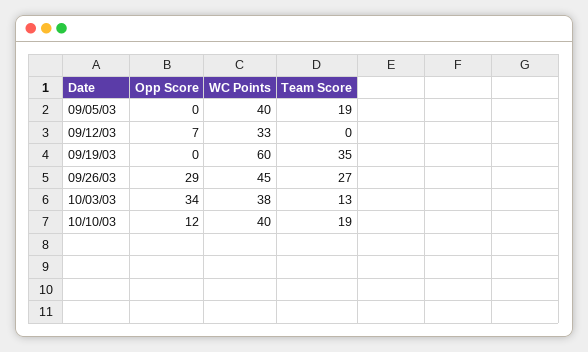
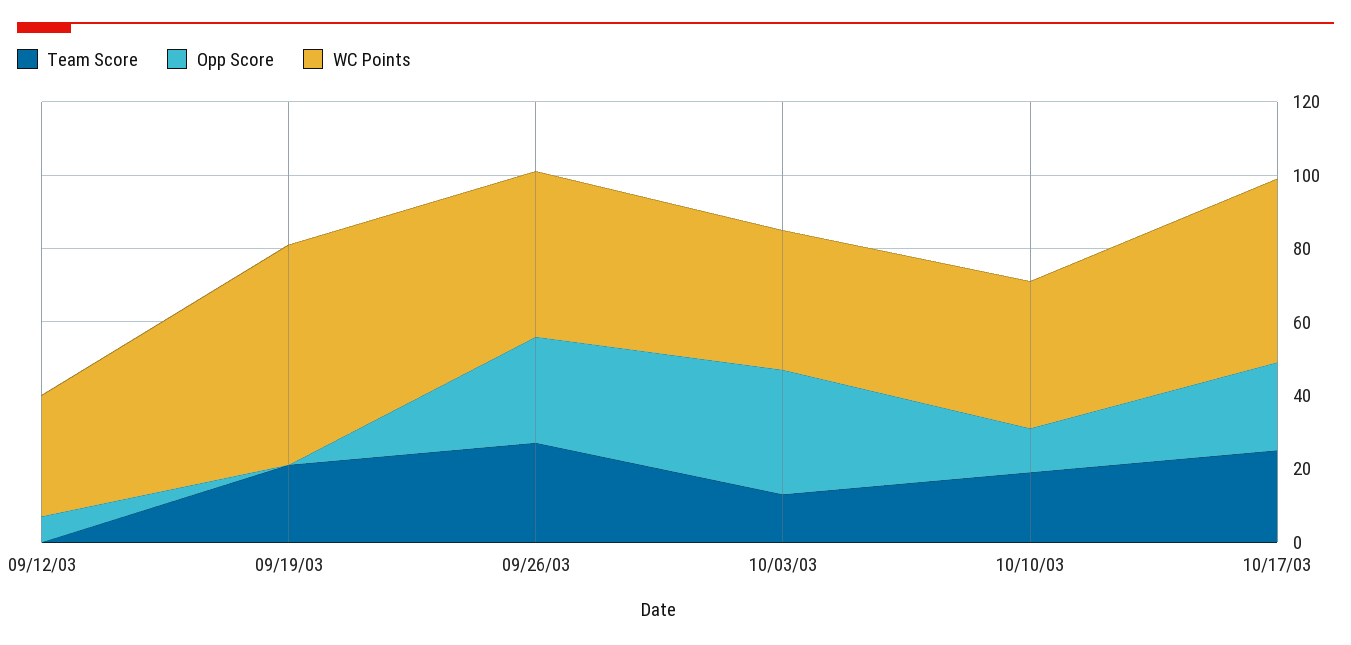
Opp Score, 09/05/03: 0 -> none
WC Points, 09/05/03: 40 -> none
Team Score, 09/05/03: 19 -> none
Team Score, 09/19/03: 35 -> 20
Team Score, 10/17/03: none -> 25
Opp Score, 10/17/03: none -> 25
WC Points, 10/17/03: none -> 50

